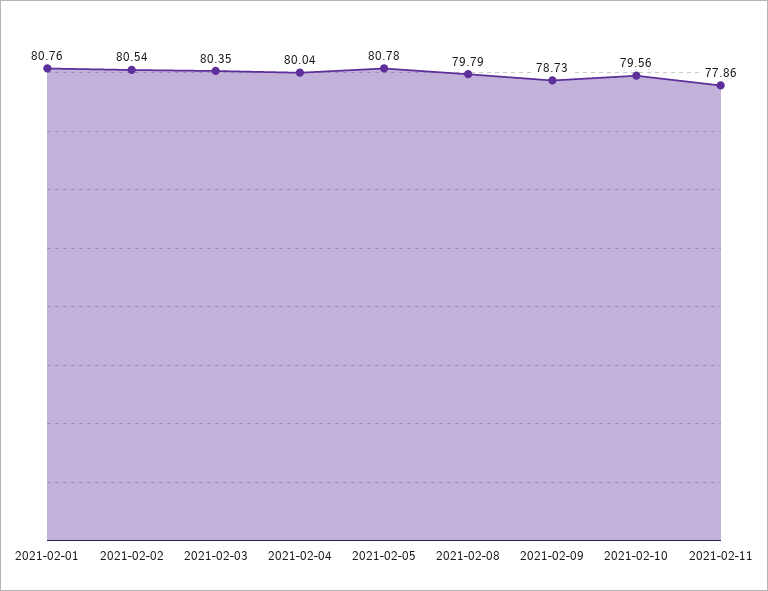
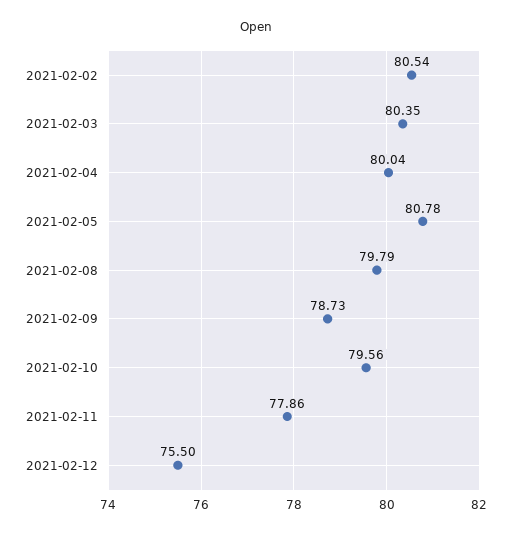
2021-02-01: 80.76 -> none
2021-02-12: none -> 75.5

